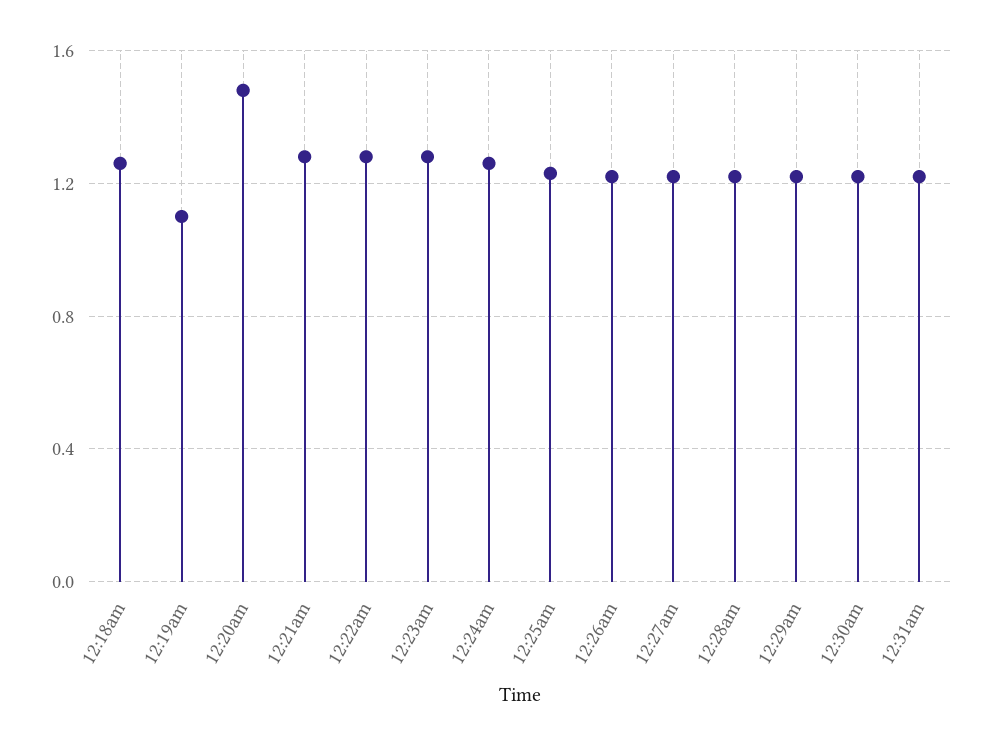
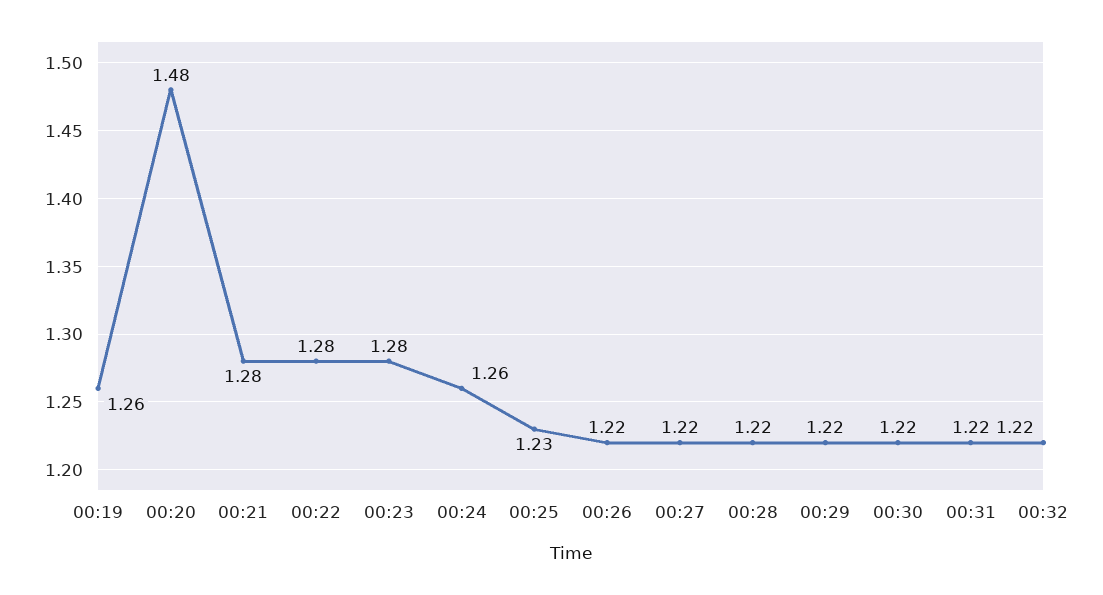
12:18am: 1.25 -> none
12:19am: 1.1 -> 1.26
00:32: none -> 1.22

